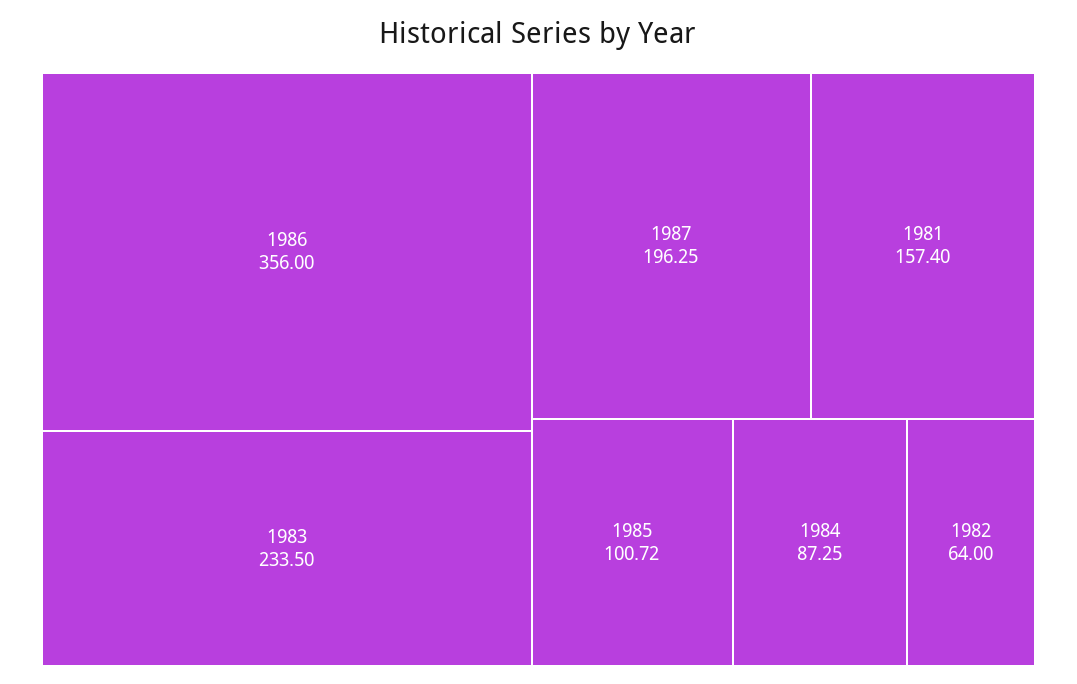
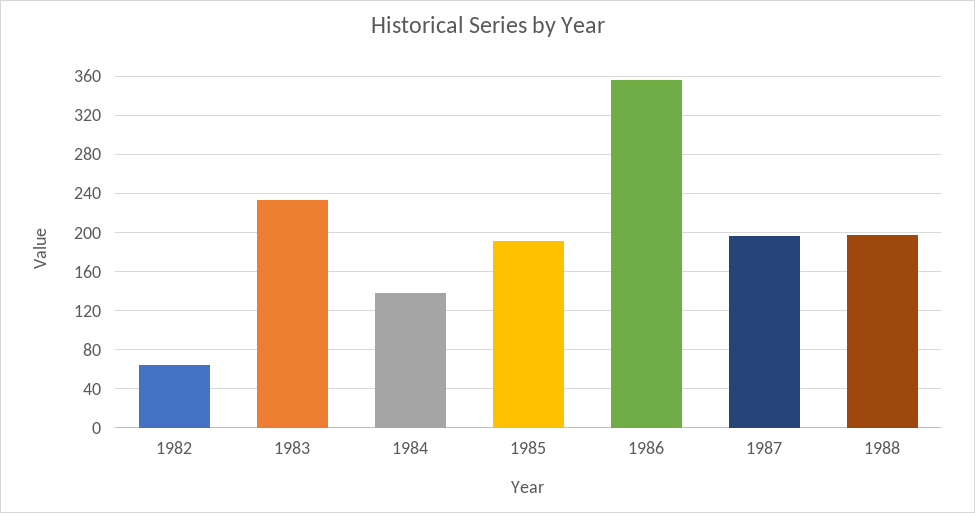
1981: 157.4 -> none
1985: 100.72 -> 190
1984: 87.25 -> 140
1988: none -> 200

